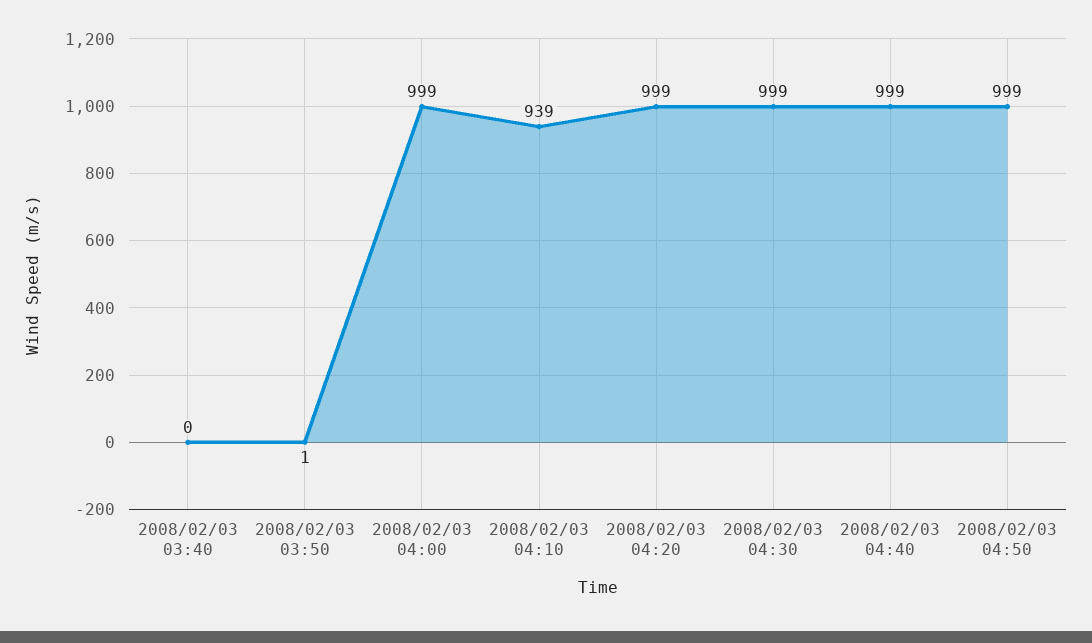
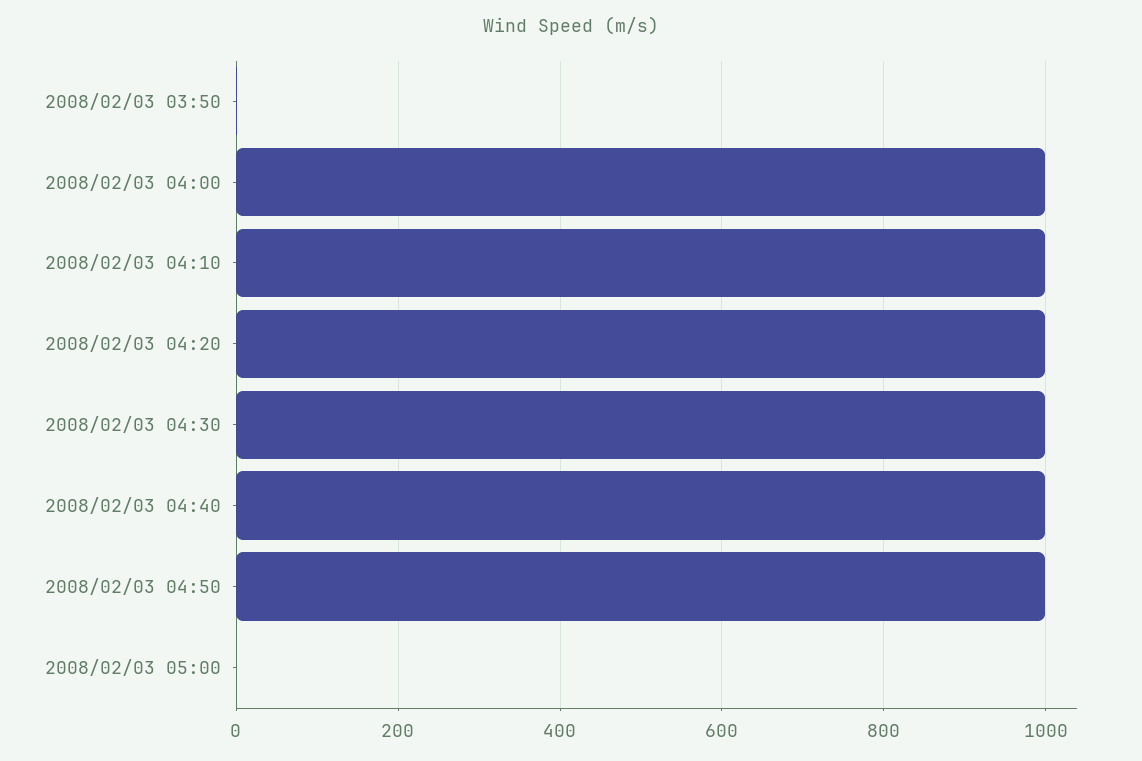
2008/02/03 03:40: 0 -> none
2008/02/03 04:10: 939 -> 1000
2008/02/03 05:00: none -> 0

